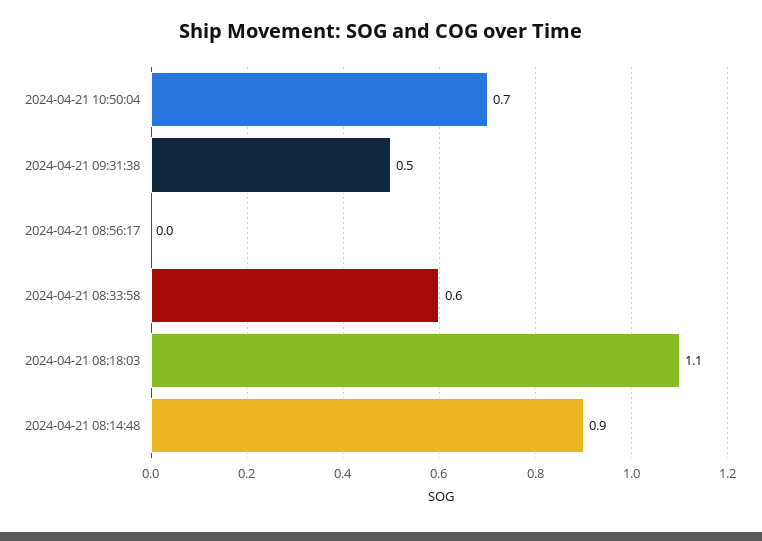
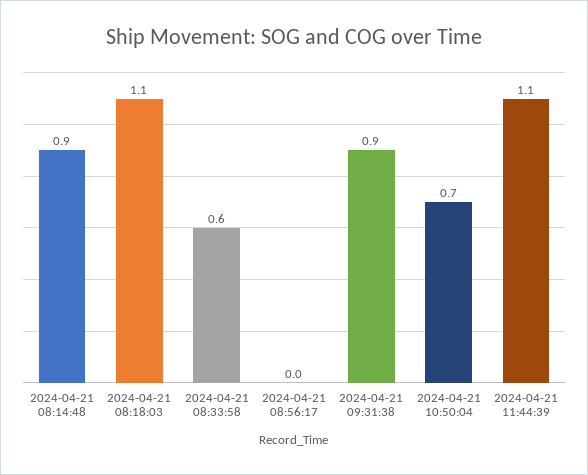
2024-04-21 09:31:38: 0.5 -> 0.9
2024-04-21 11:44:39: none -> 1.1

